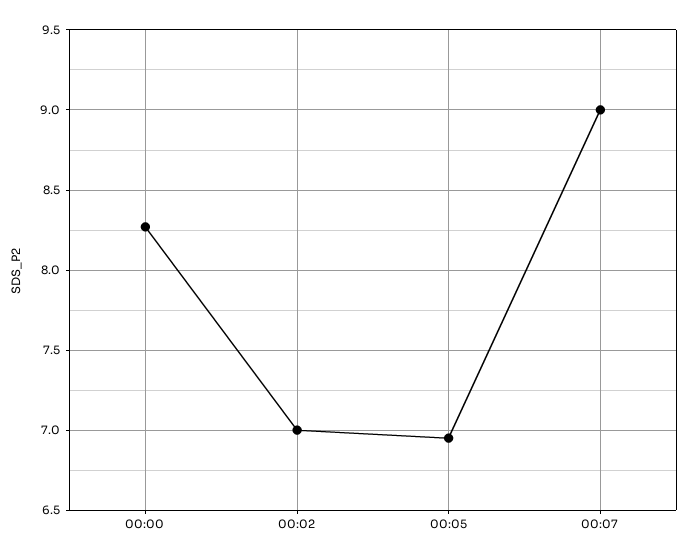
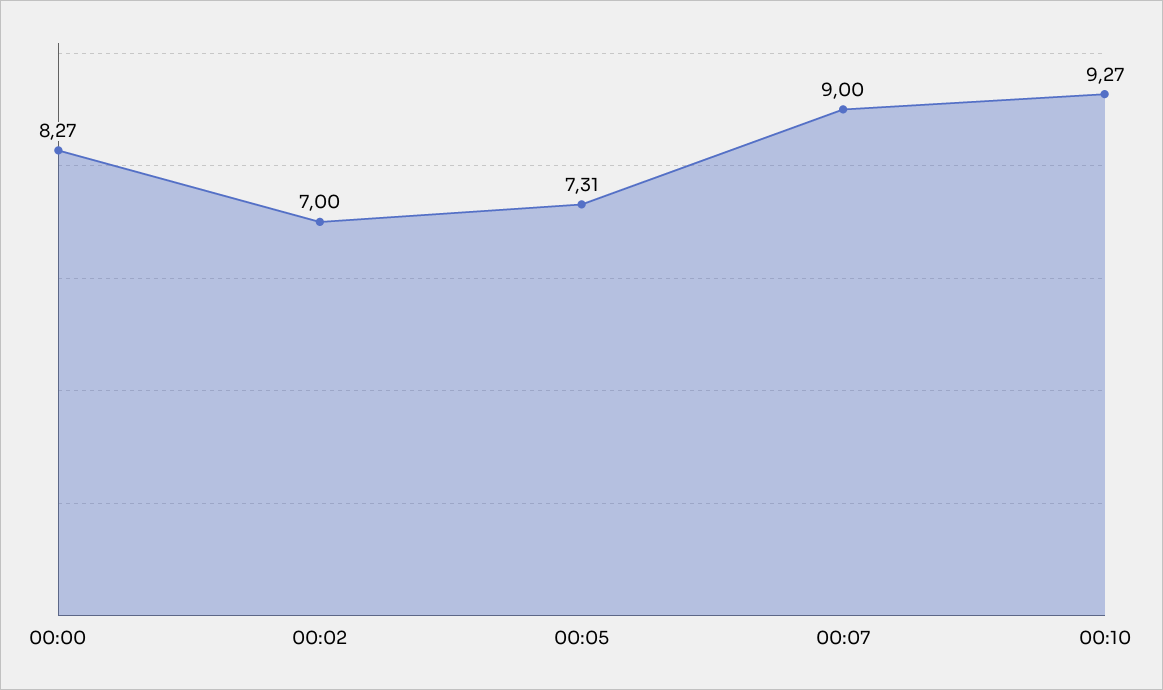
00:05: 6.95 -> 7.31
00:10: none -> 9.27

